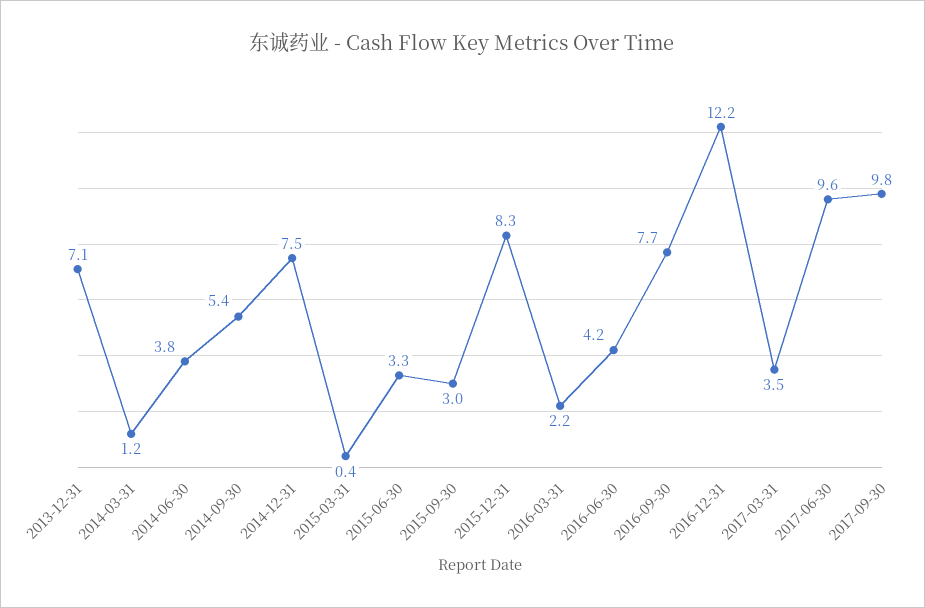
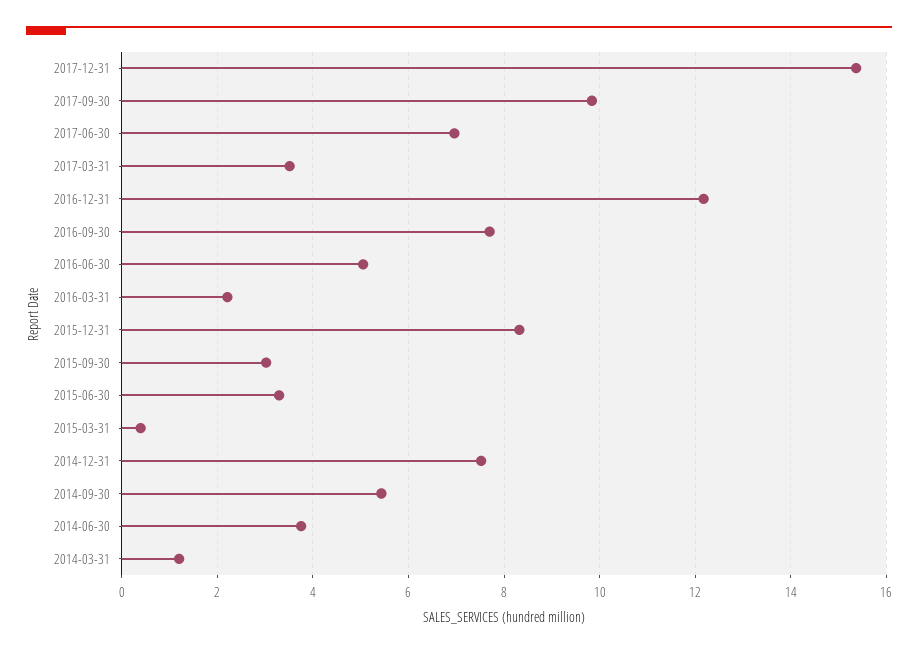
2013-12-31: 7.1 -> none
2016-06-30: 4.2 -> 5
2017-06-30: 9.6 -> 7
2017-12-31: none -> 15.4

